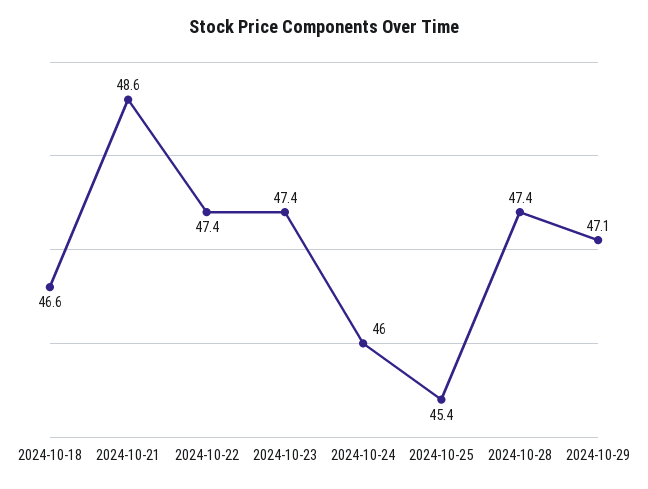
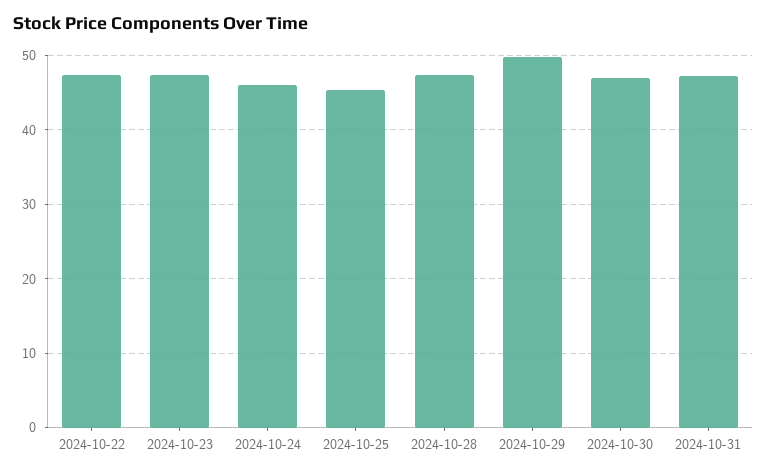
2024-10-18: 46.6 -> none
2024-10-21: 48.6 -> none
2024-10-29: 47.1 -> 50
2024-10-30: none -> 47
2024-10-31: none -> 47

